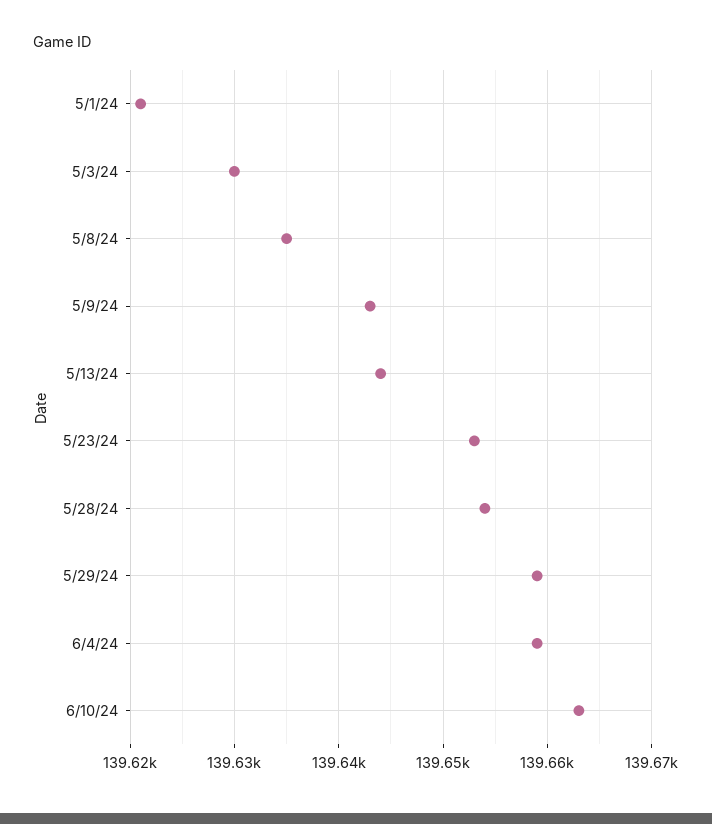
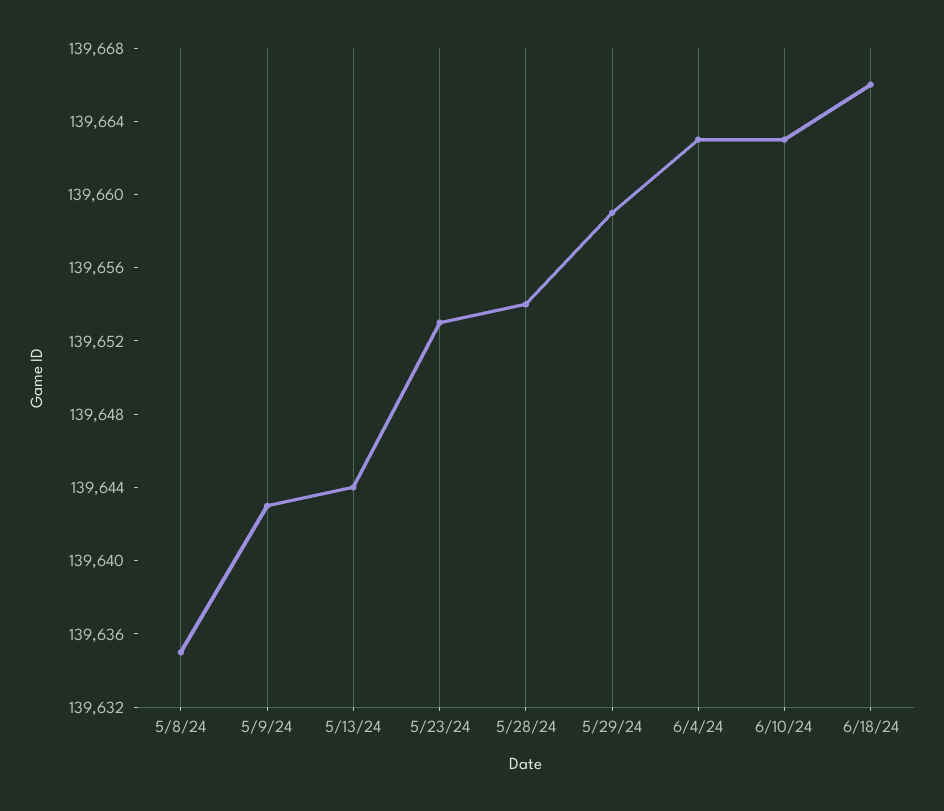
5/1/24: 139621 -> none
5/3/24: 139630 -> none
6/4/24: 139659 -> 139663
6/18/24: none -> 139666

